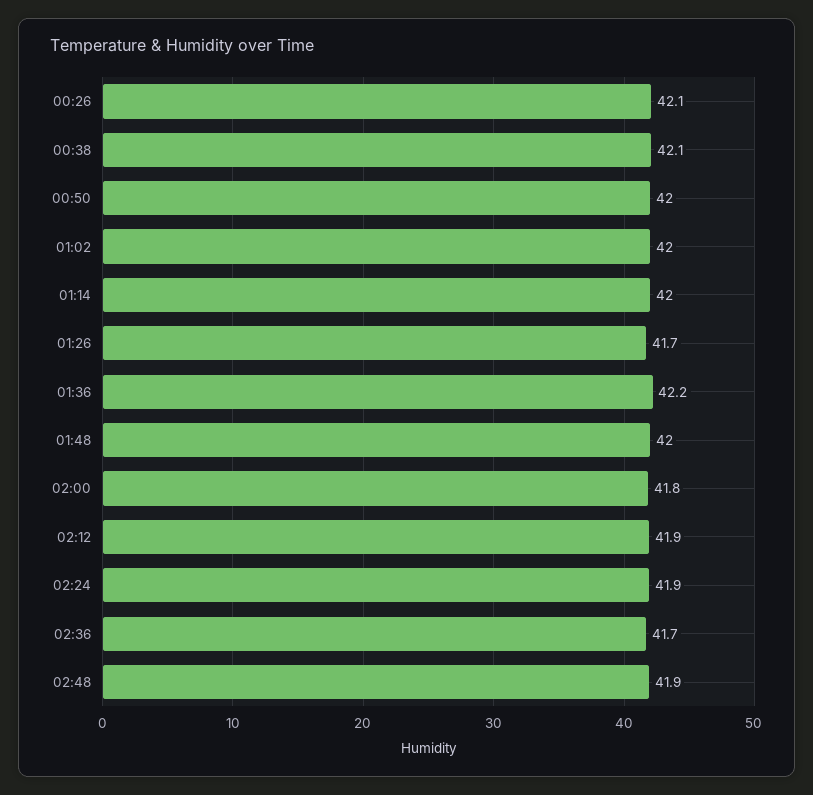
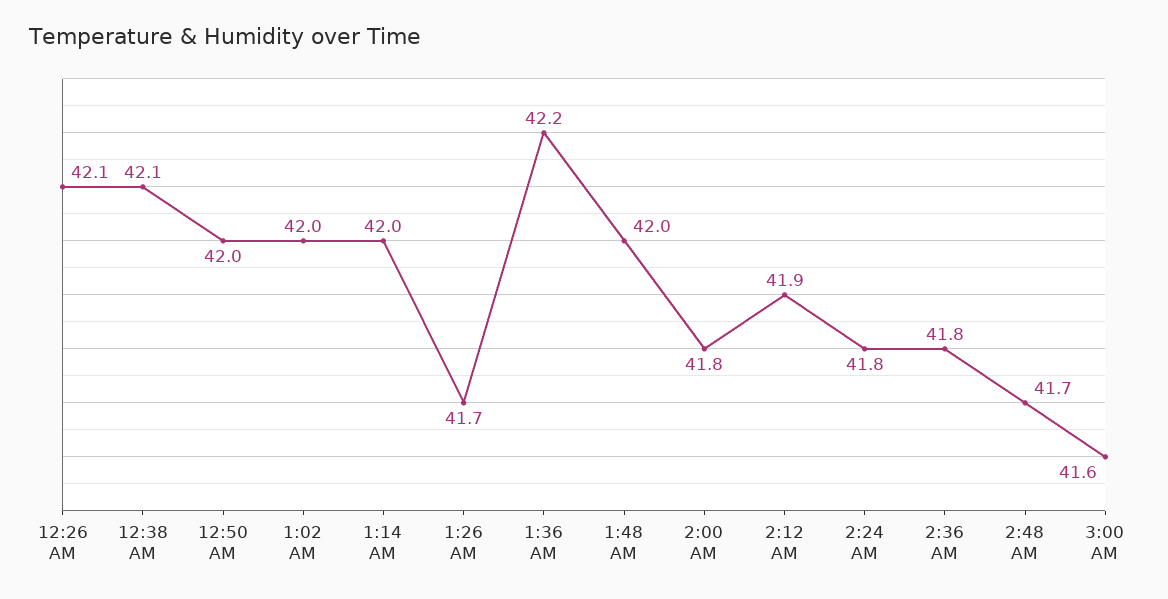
02:24: 41.9 -> 41.8
02:36: 41.7 -> 41.8
02:48: 41.9 -> 41.7
3:00 AM: none -> 41.6

